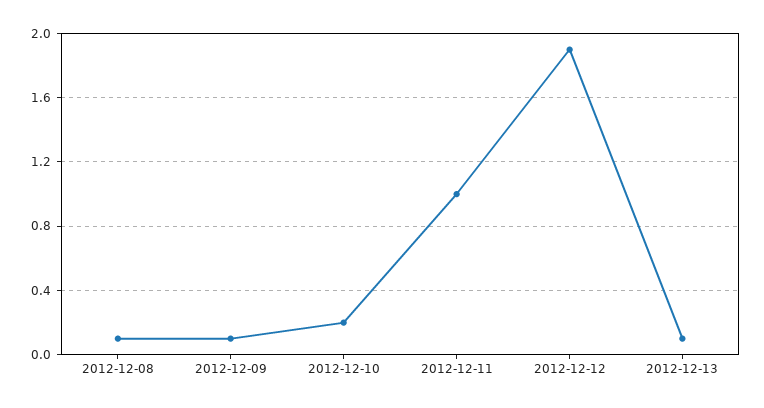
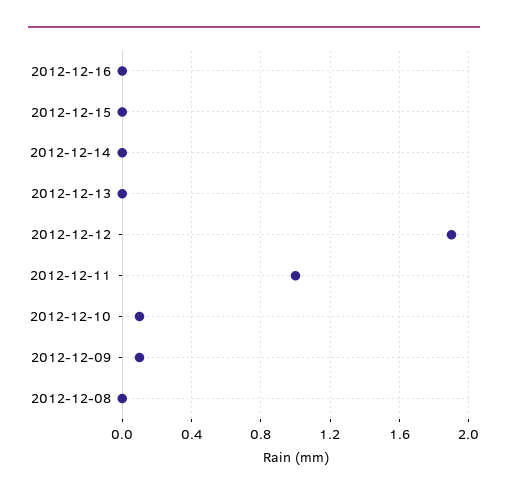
2012-12-08: 0.1 -> 0
2012-12-10: 0.2 -> 0.1
2012-12-13: 0.1 -> 0
2012-12-16: none -> 0
2012-12-15: none -> 0
2012-12-14: none -> 0

